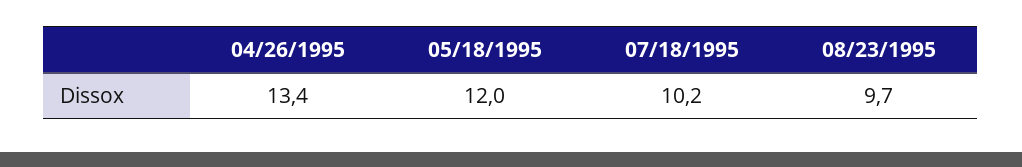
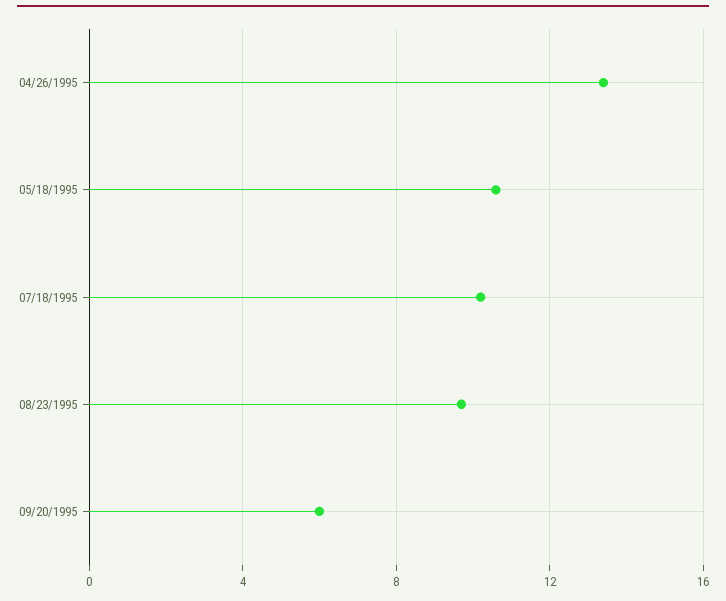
05/18/1995: 12 -> 10.5
09/20/1995: none -> 6

